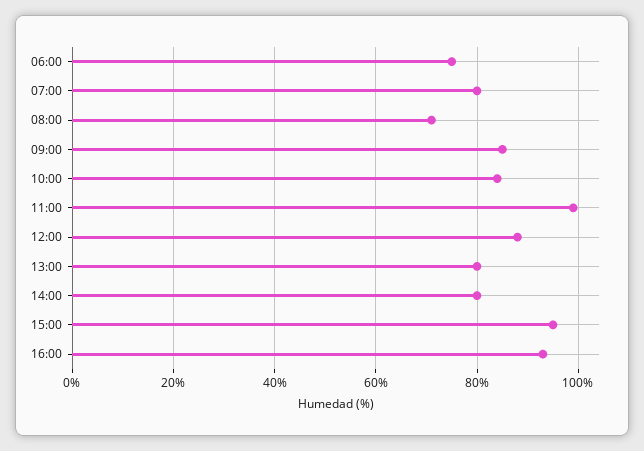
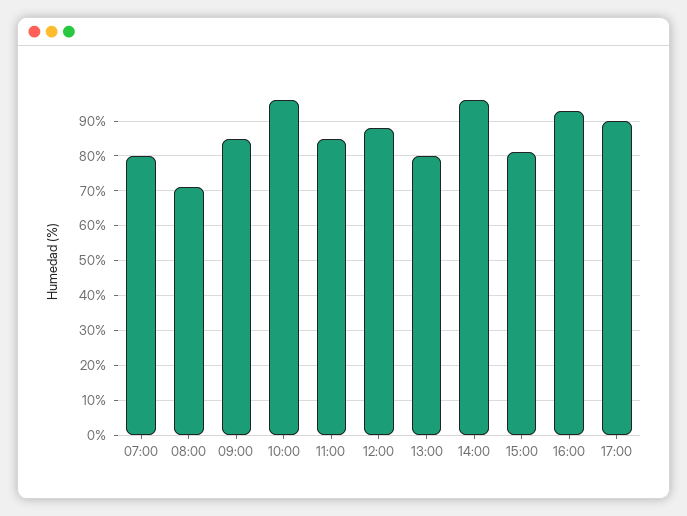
06:00: 75 -> none
10:00: 85 -> 95
11:00: 100 -> 85
14:00: 80 -> 95
15:00: 95 -> 80
17:00: none -> 90

